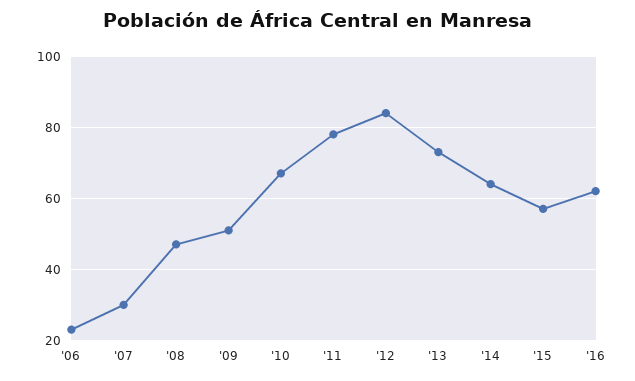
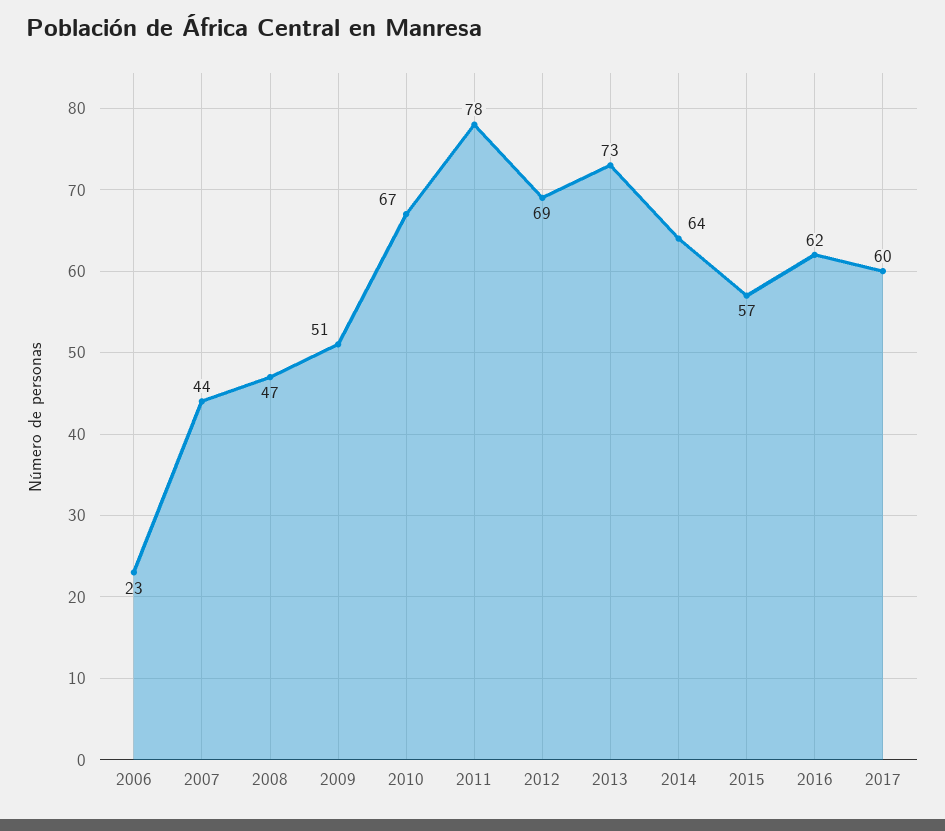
'07: 30 -> 44
'12: 85 -> 69
2017: none -> 60

